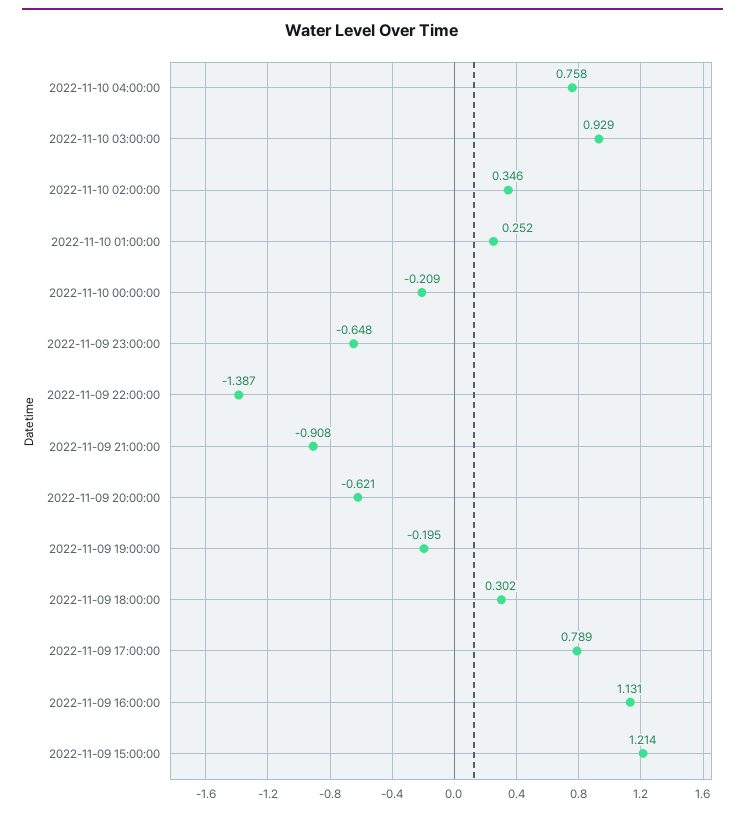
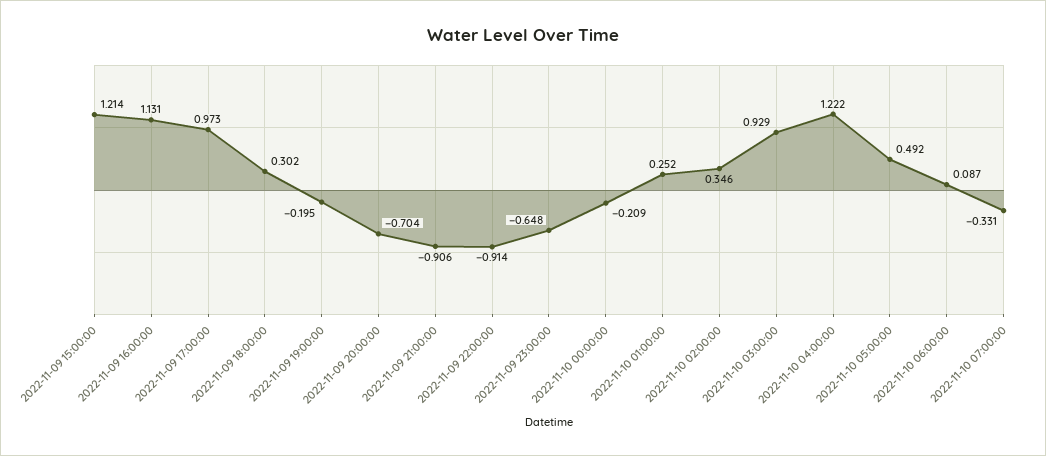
2022-11-10 04:00:00: 0.758 -> 1.222
2022-11-09 22:00:00: -1.387 -> -0.914
2022-11-09 21:00:00: -0.908 -> -0.906
2022-11-09 20:00:00: -0.621 -> -0.704
2022-11-09 17:00:00: 0.789 -> 0.973
2022-11-10 05:00:00: none -> 0.492
2022-11-10 06:00:00: none -> 0.087
2022-11-10 07:00:00: none -> -0.331

